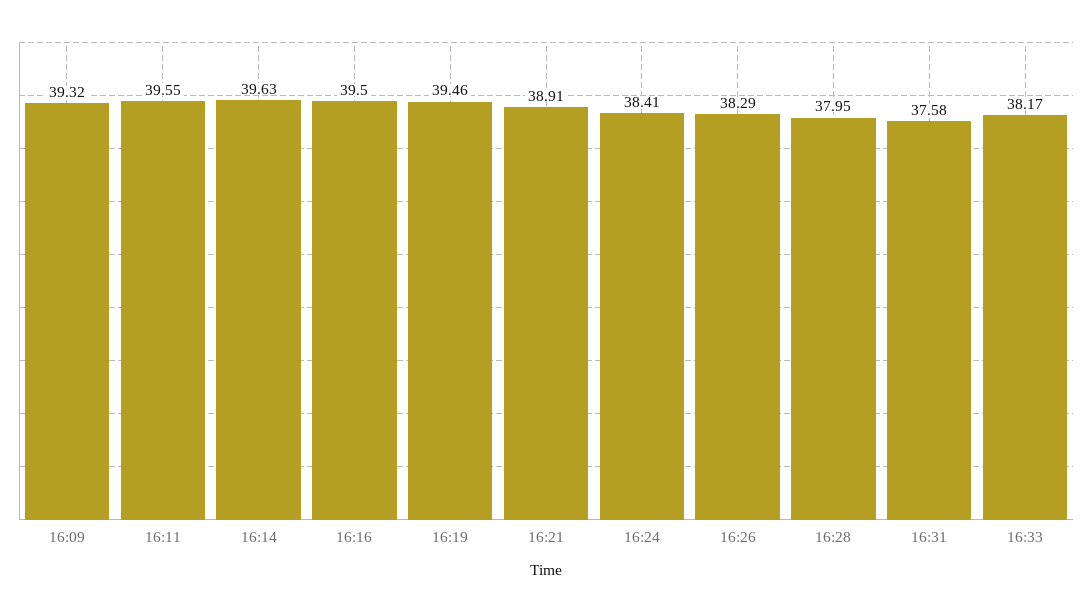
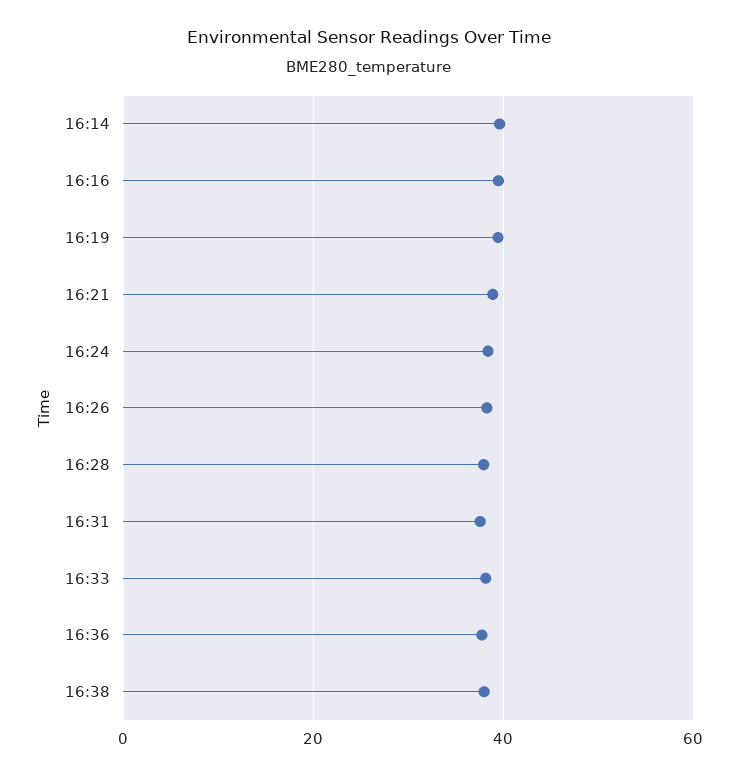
16:09: 39.32 -> none
16:11: 39.55 -> none
16:36: none -> 38
16:38: none -> 38

